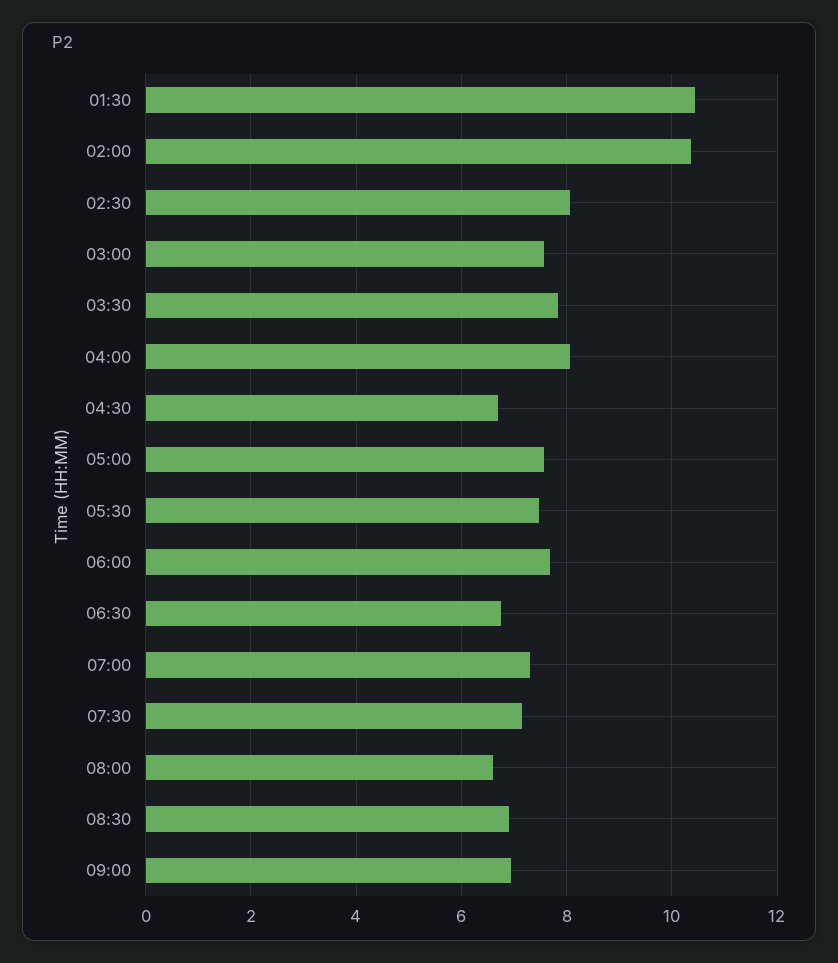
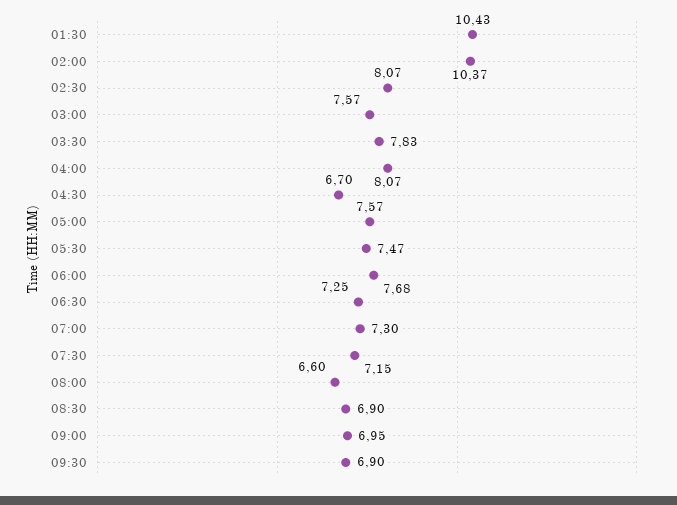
06:30: 6.8 -> 7.25
09:30: none -> 6.9

